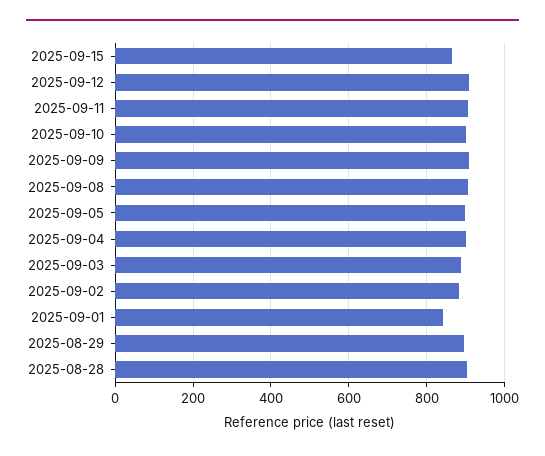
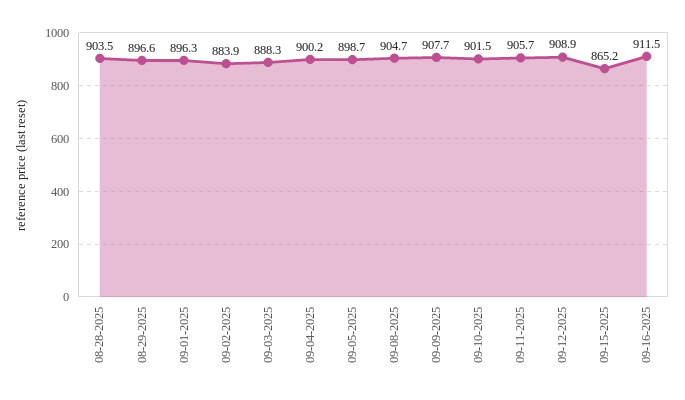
2025-09-01: 840 -> 896.3
09-16-2025: none -> 911.5

